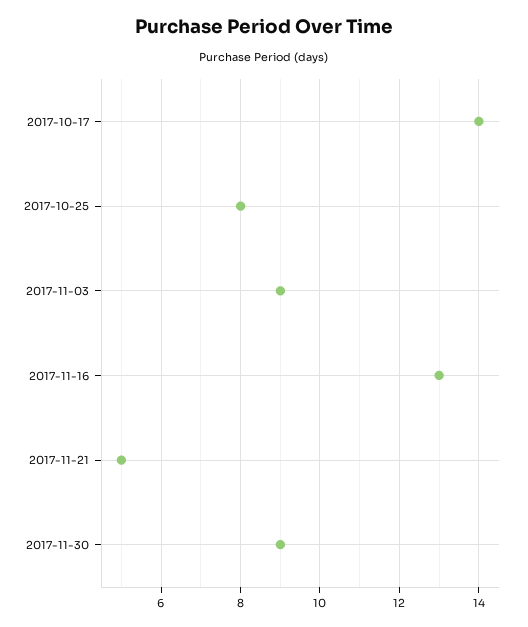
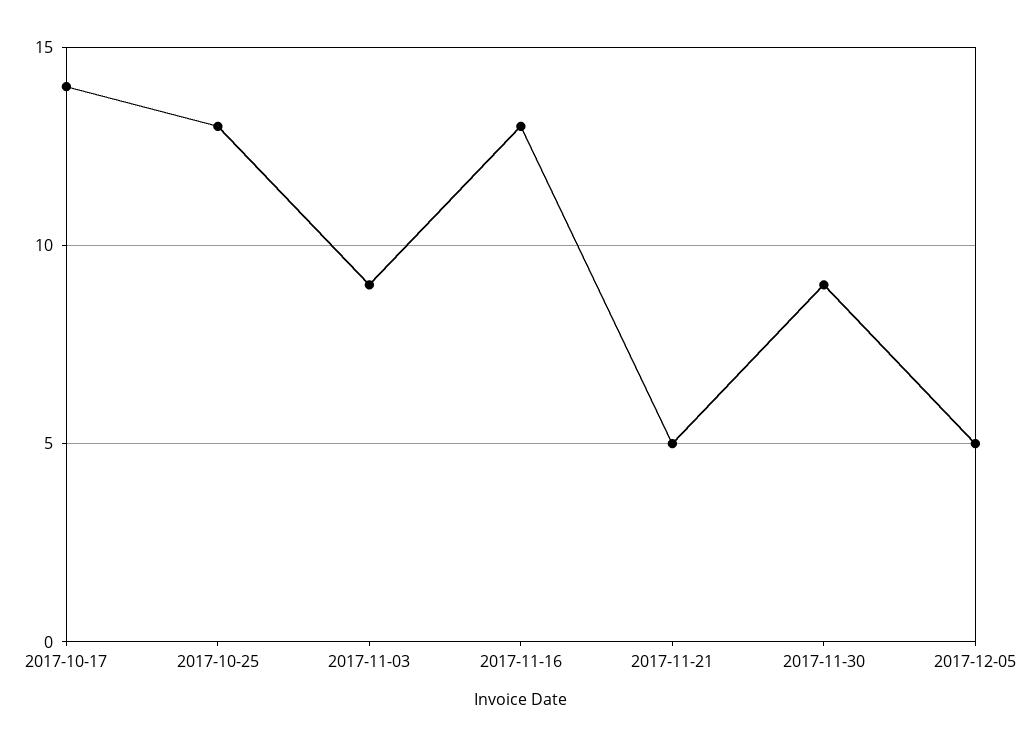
2017-10-25: 8 -> 13
2017-12-05: none -> 5

